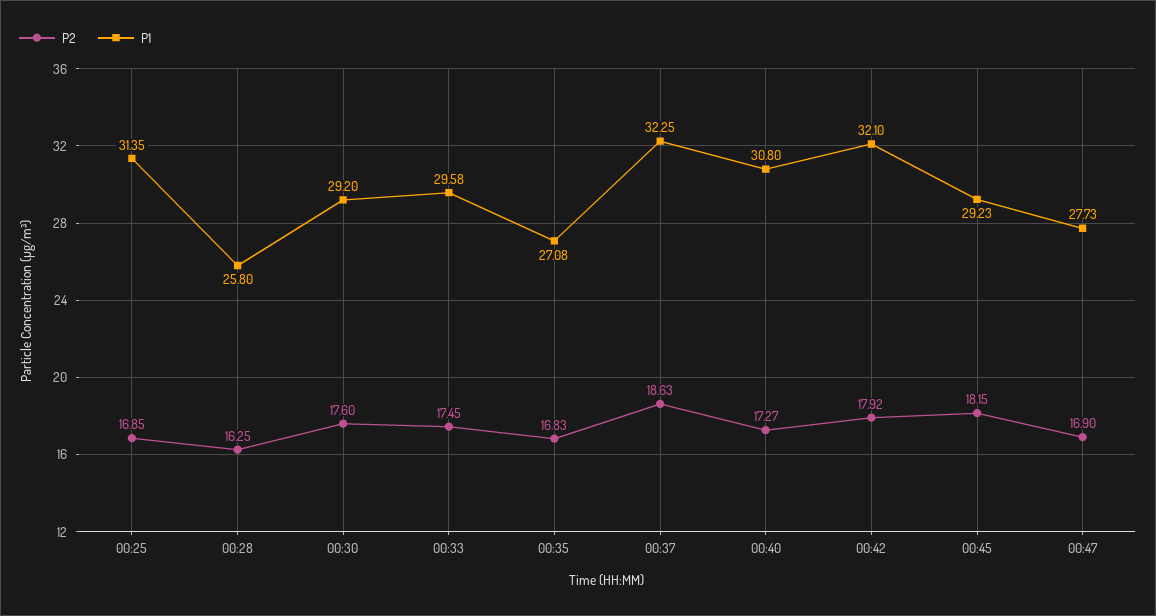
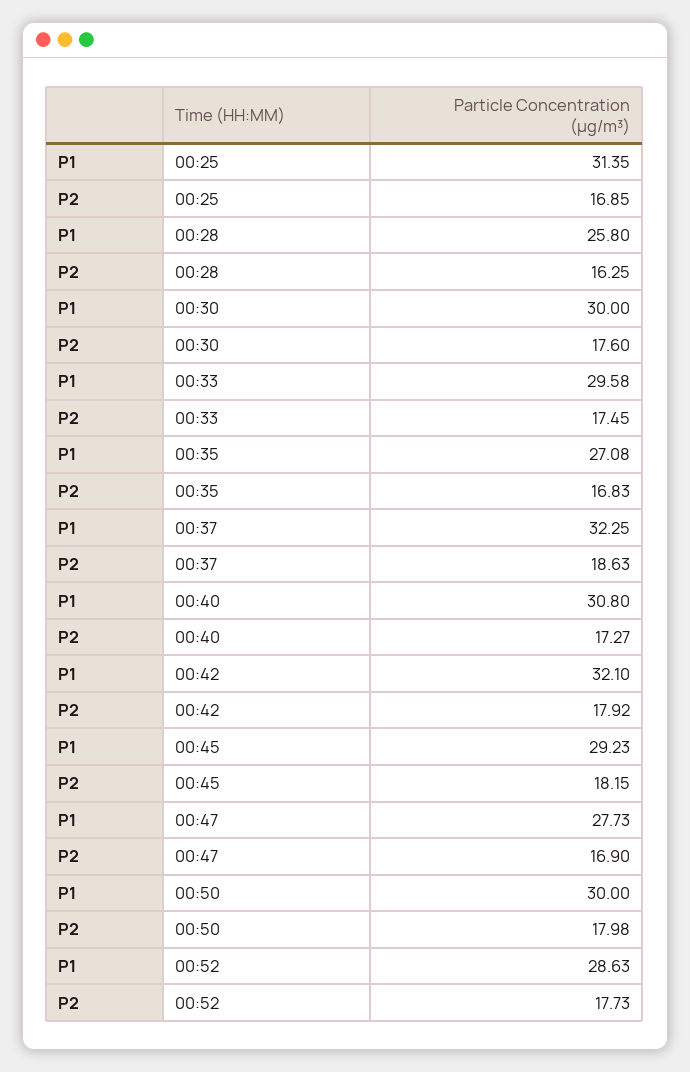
P1, 00:30: 29.2 -> 30
P1, 00:50: none -> 30
P2, 00:50: none -> 17.98
P1, 00:52: none -> 28.63
P2, 00:52: none -> 17.73

